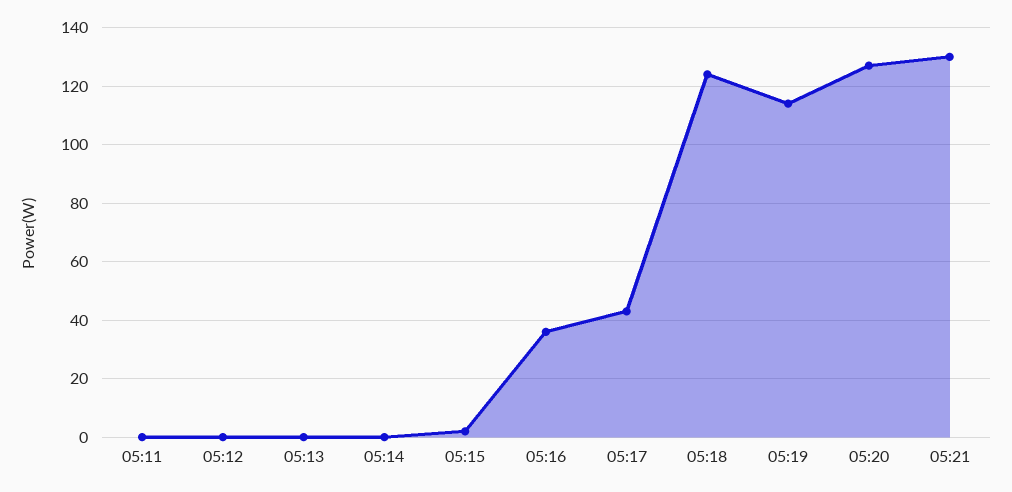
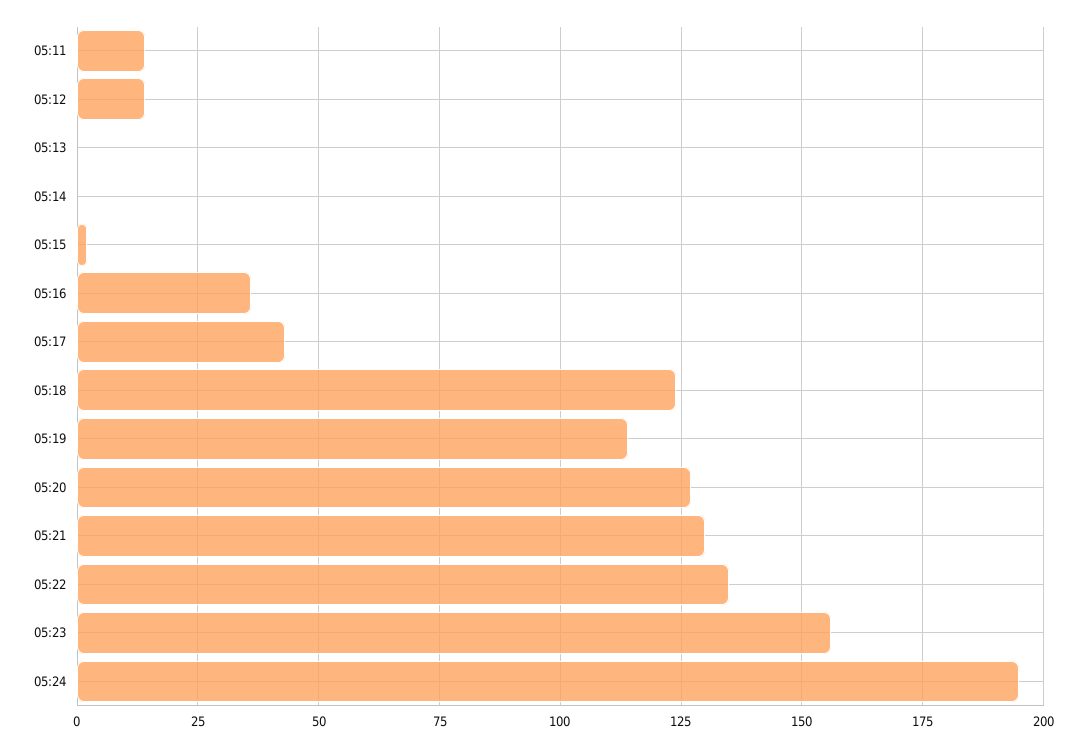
05:11: 0 -> 15
05:12: 0 -> 15
05:22: none -> 135
05:23: none -> 155
05:24: none -> 195

